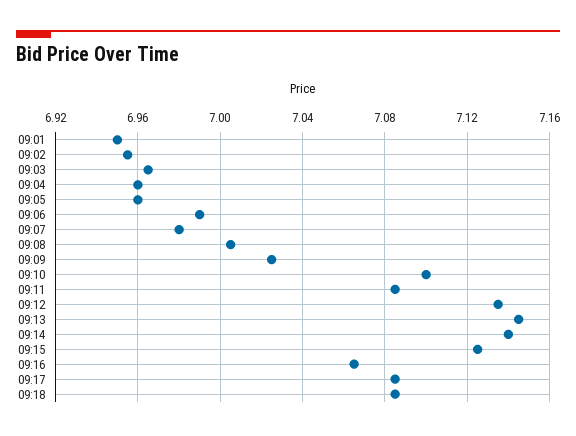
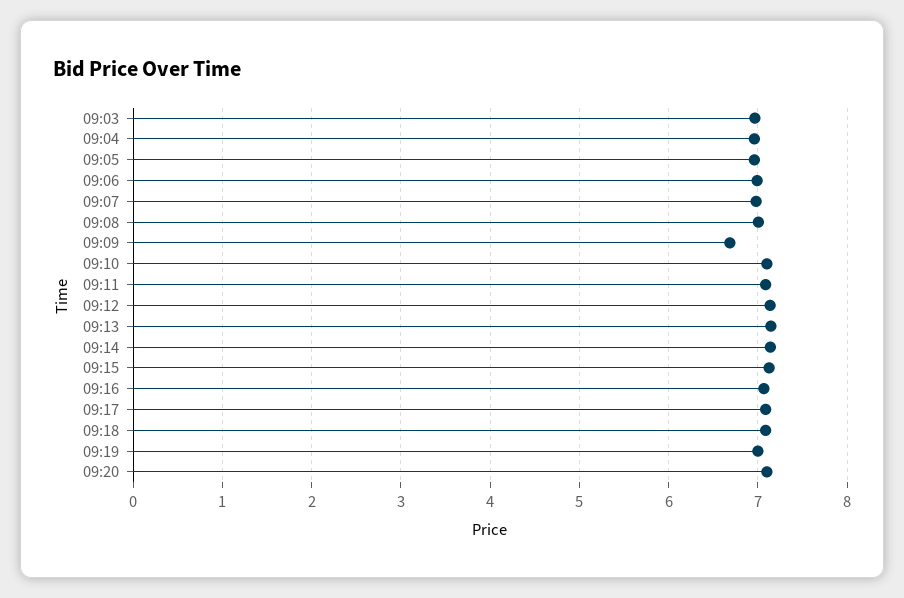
09:01: 6.95 -> none
09:02: 6.955 -> none
09:09: 7.025 -> 6.7
09:19: none -> 7
09:20: none -> 7.1

